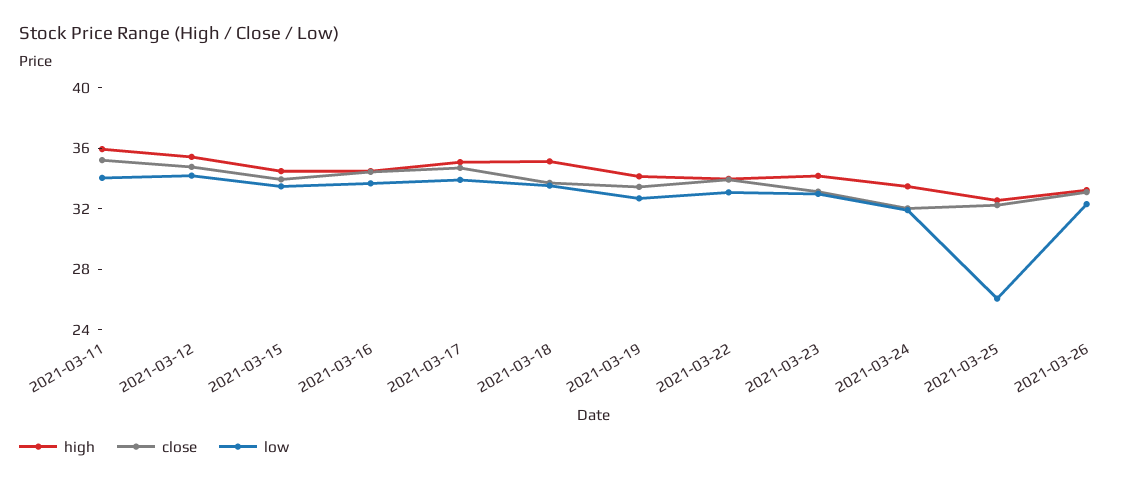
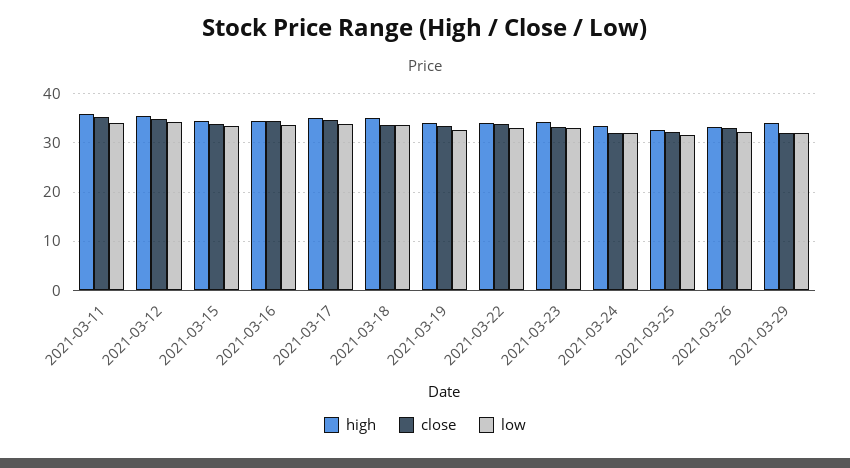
low, 2021-03-25: 26 -> 32
high, 2021-03-29: none -> 34
close, 2021-03-29: none -> 32
low, 2021-03-29: none -> 32

